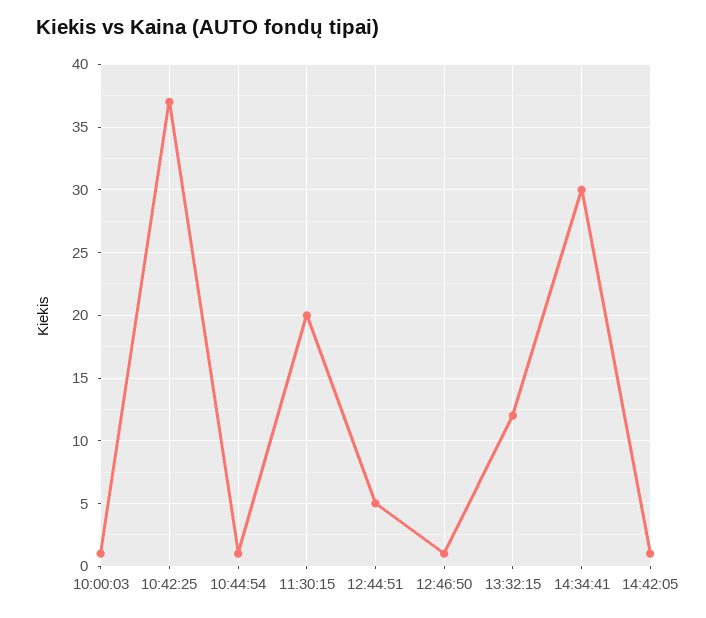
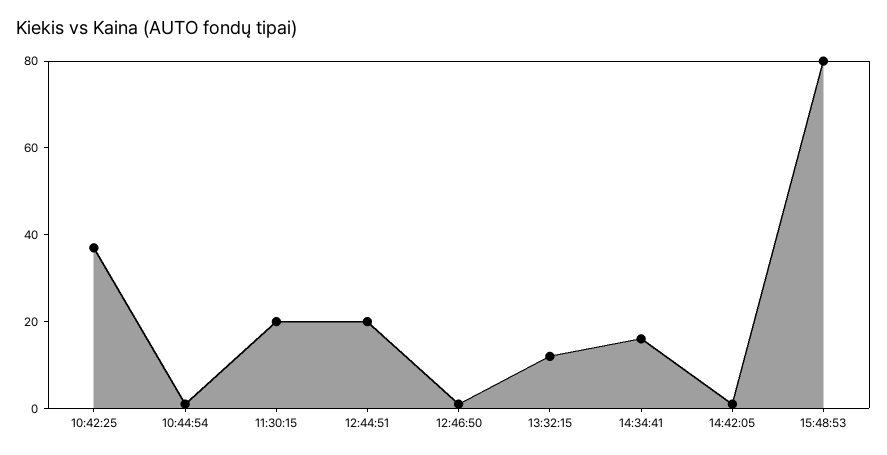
10:00:03: 1 -> none
12:44:51: 5 -> 20
14:34:41: 30 -> 15
15:48:53: none -> 80

